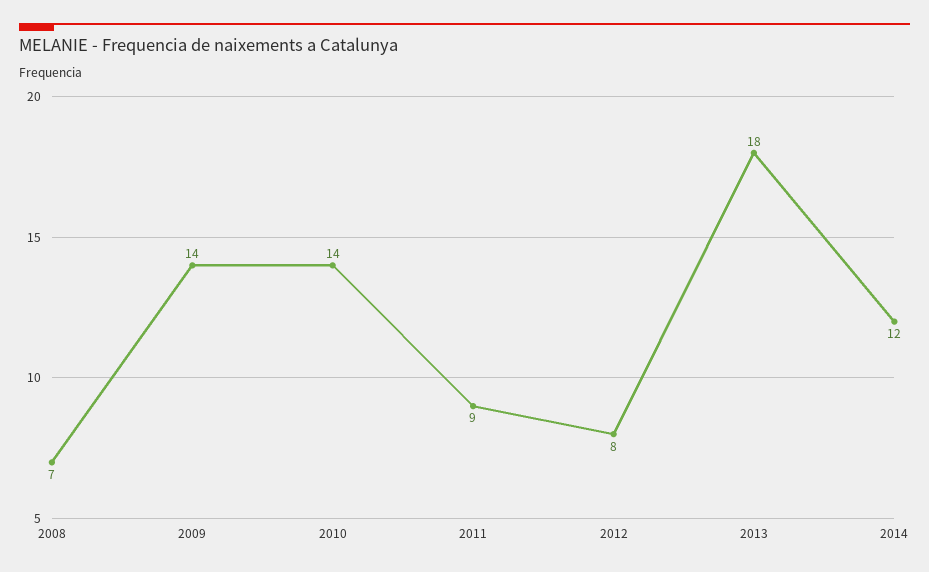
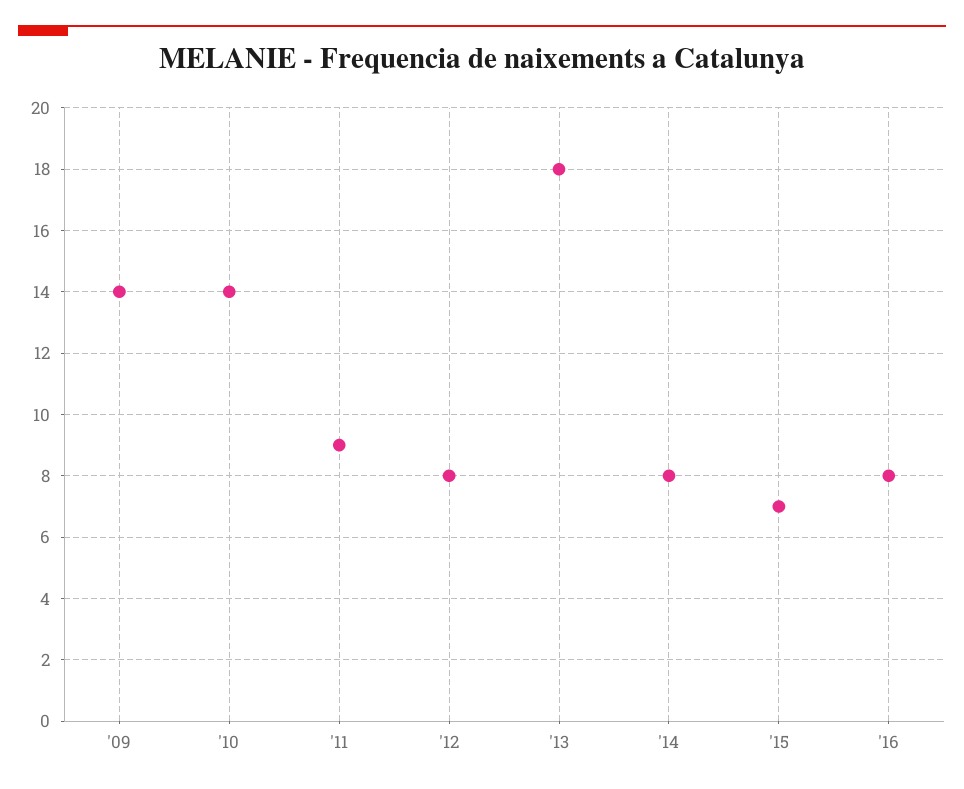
2008: 7 -> none
2014: 12 -> 8
'15: none -> 7
'16: none -> 8

